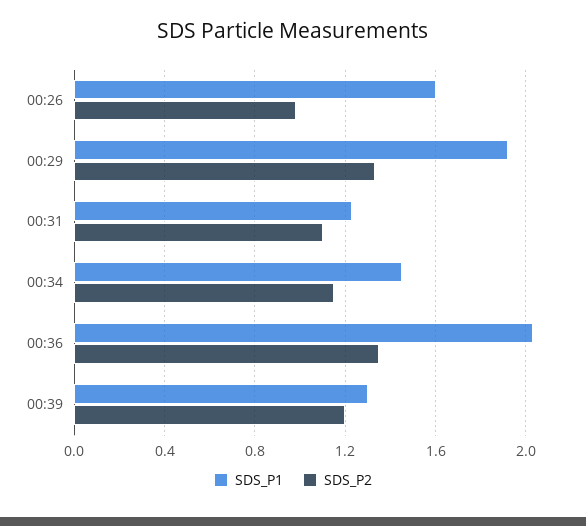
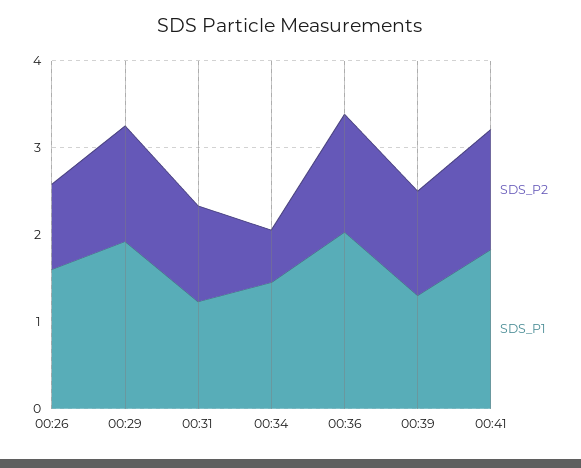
SDS_P2, 00:34: 1.15 -> 0.6
SDS_P2, 00:41: none -> 1.4
SDS_P1, 00:41: none -> 1.8

